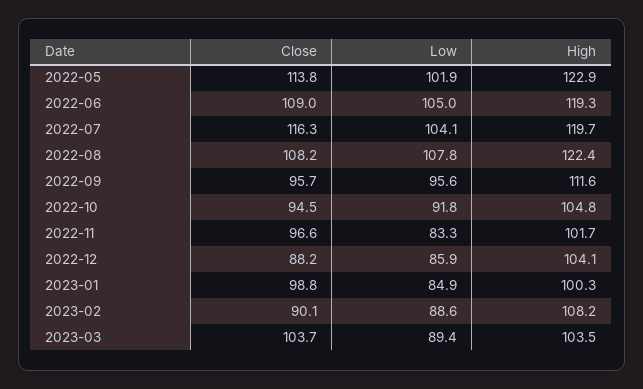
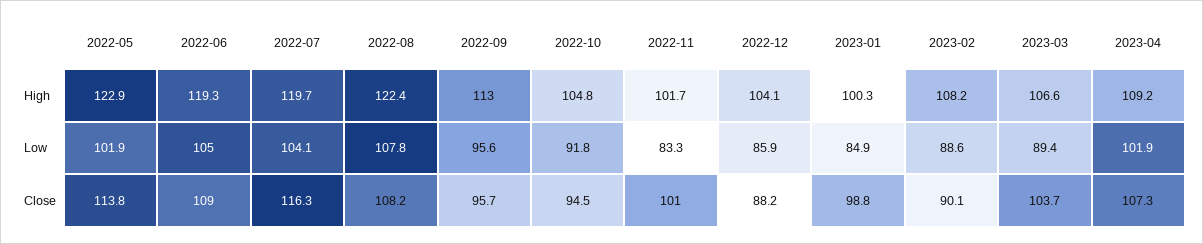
High, 2022-09: 111.6 -> 113
Close, 2022-11: 96.6 -> 101
High, 2023-03: 103.5 -> 106.6
High, 2023-04: none -> 109.2
Low, 2023-04: none -> 101.9
Close, 2023-04: none -> 107.3

